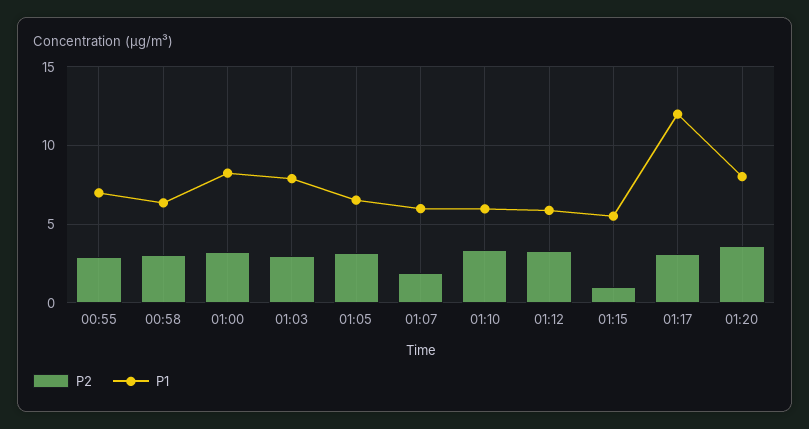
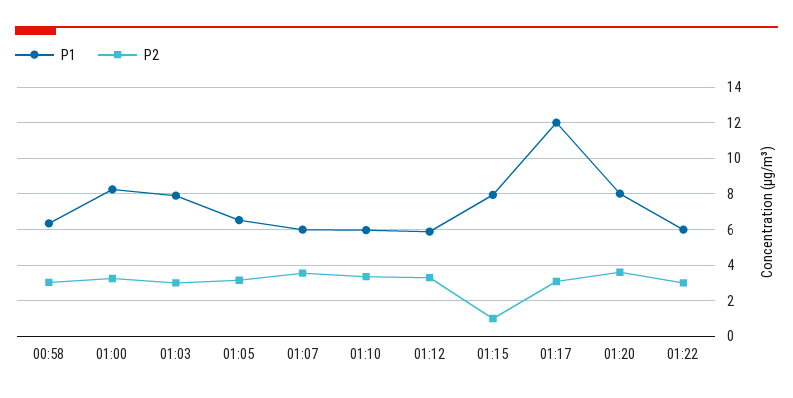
P2, 00:55: 3 -> none
P1, 00:55: 7 -> none
P2, 01:07: 2 -> 3.5
P1, 01:15: 5.5 -> 8
P1, 01:22: none -> 6
P2, 01:22: none -> 3

